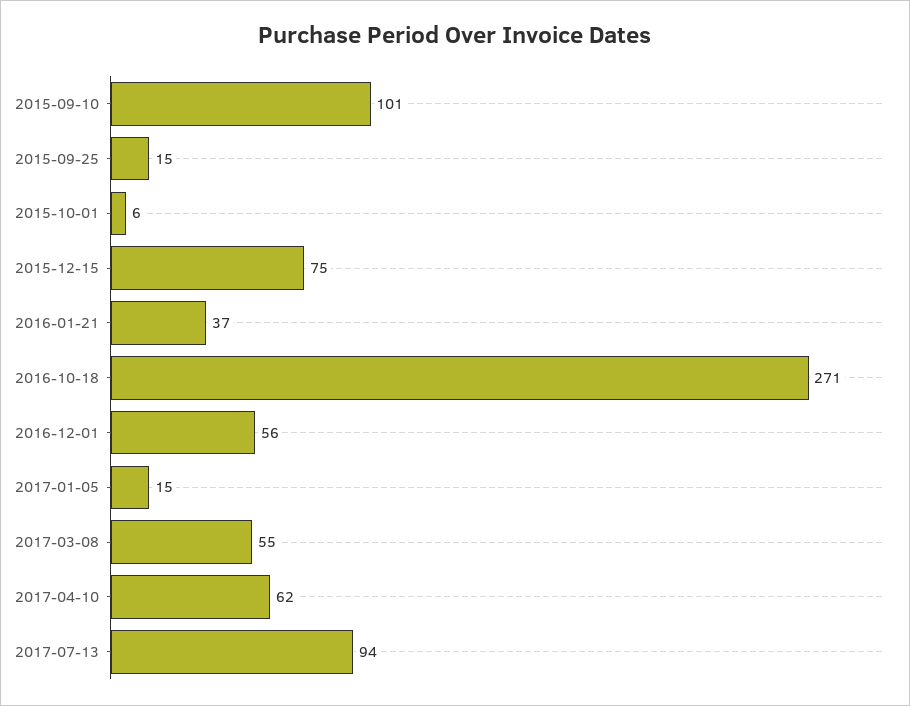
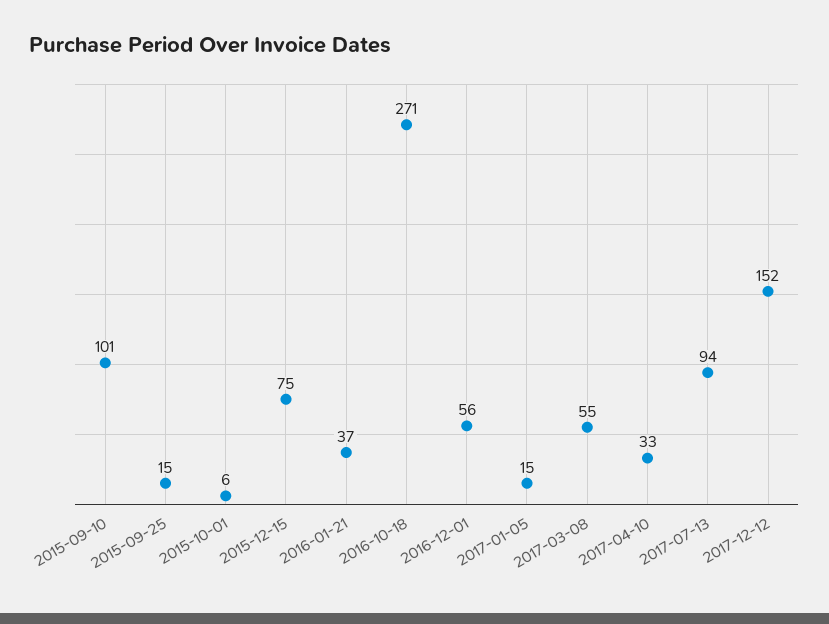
2017-04-10: 62 -> 33
2017-12-12: none -> 152

